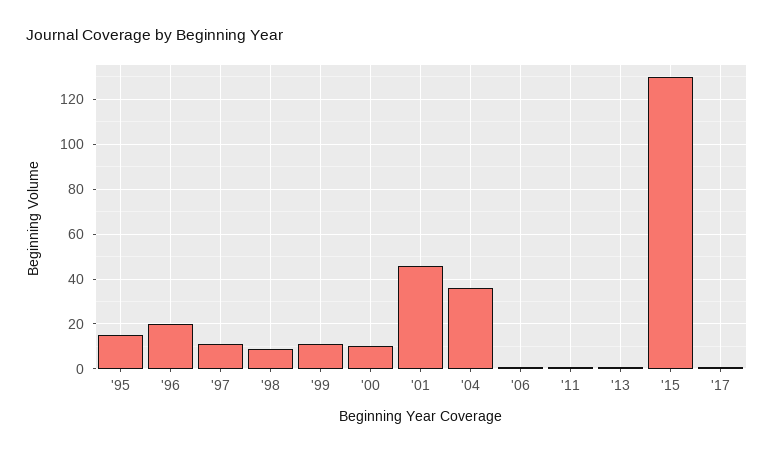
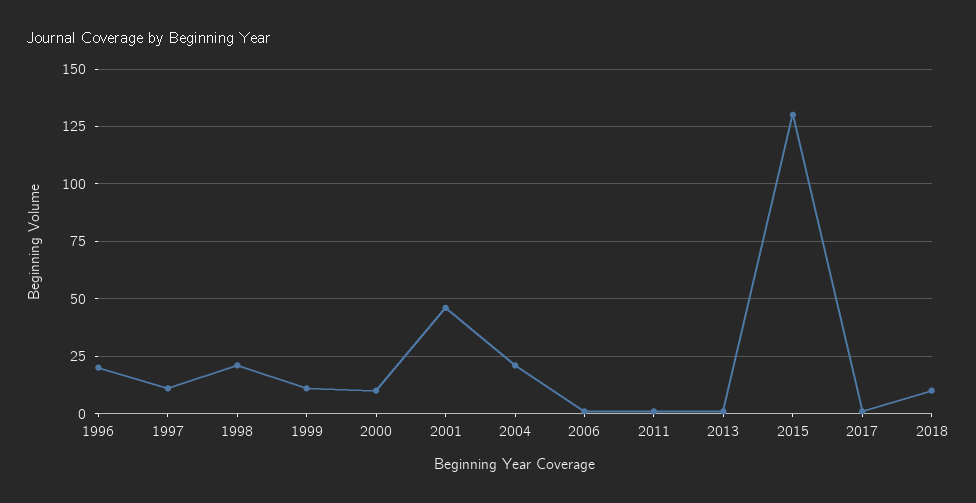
'95: 15 -> none
'98: 10 -> 20
'04: 35 -> 20
2018: none -> 10

